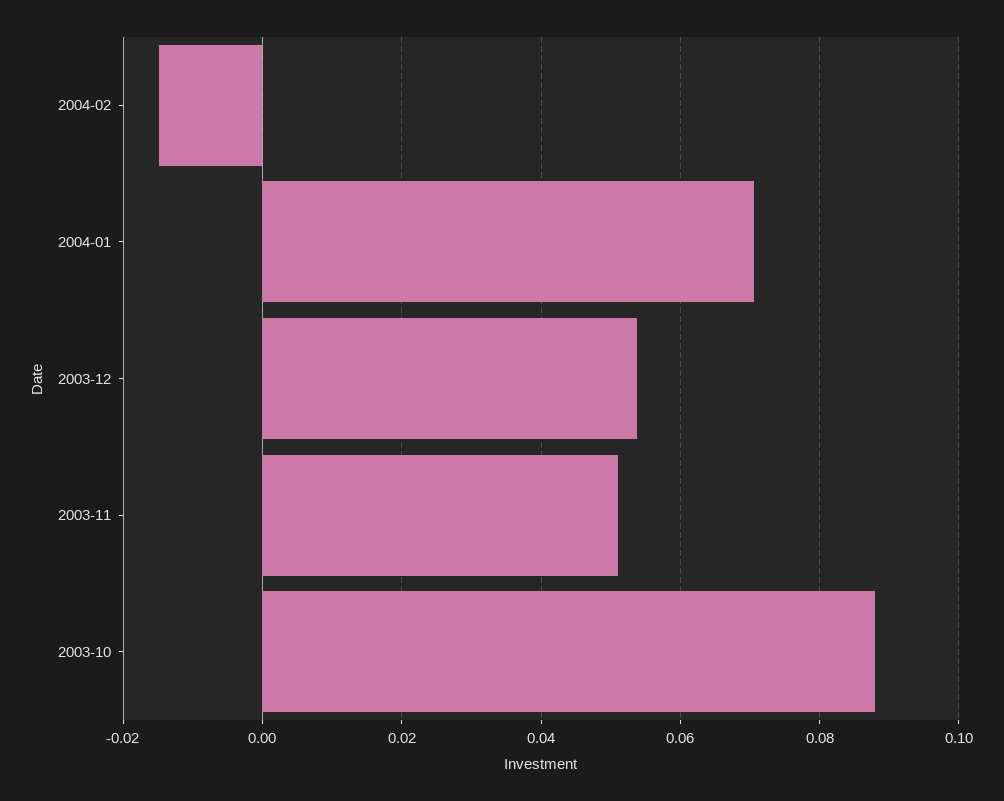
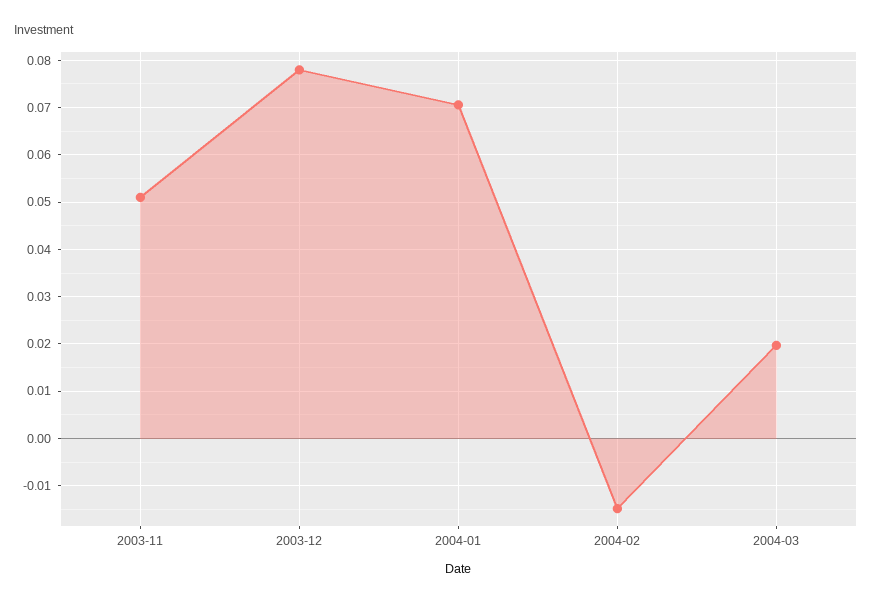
2003-12: 0.054 -> 0.078
2003-10: 0.088 -> none
2004-03: none -> 0.02

